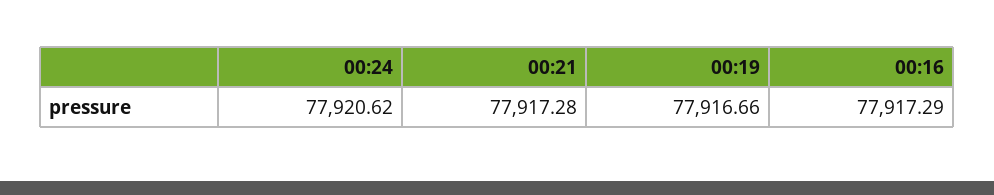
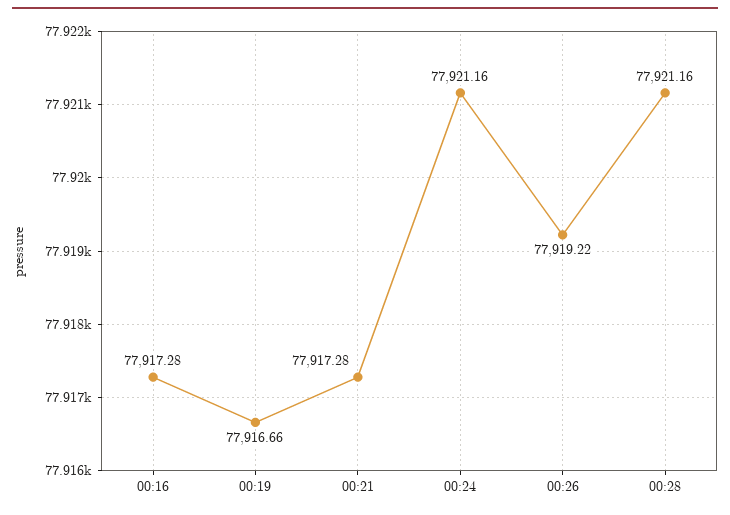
00:24: 77920.62 -> 77921.16
00:16: 77917.29 -> 77917.28
00:26: none -> 77919.22
00:28: none -> 77921.16

